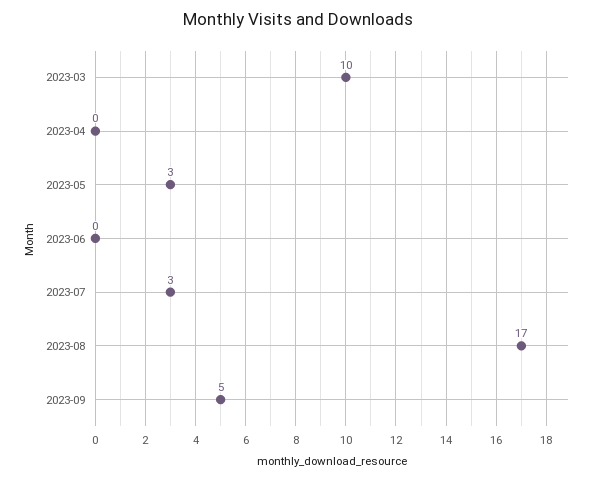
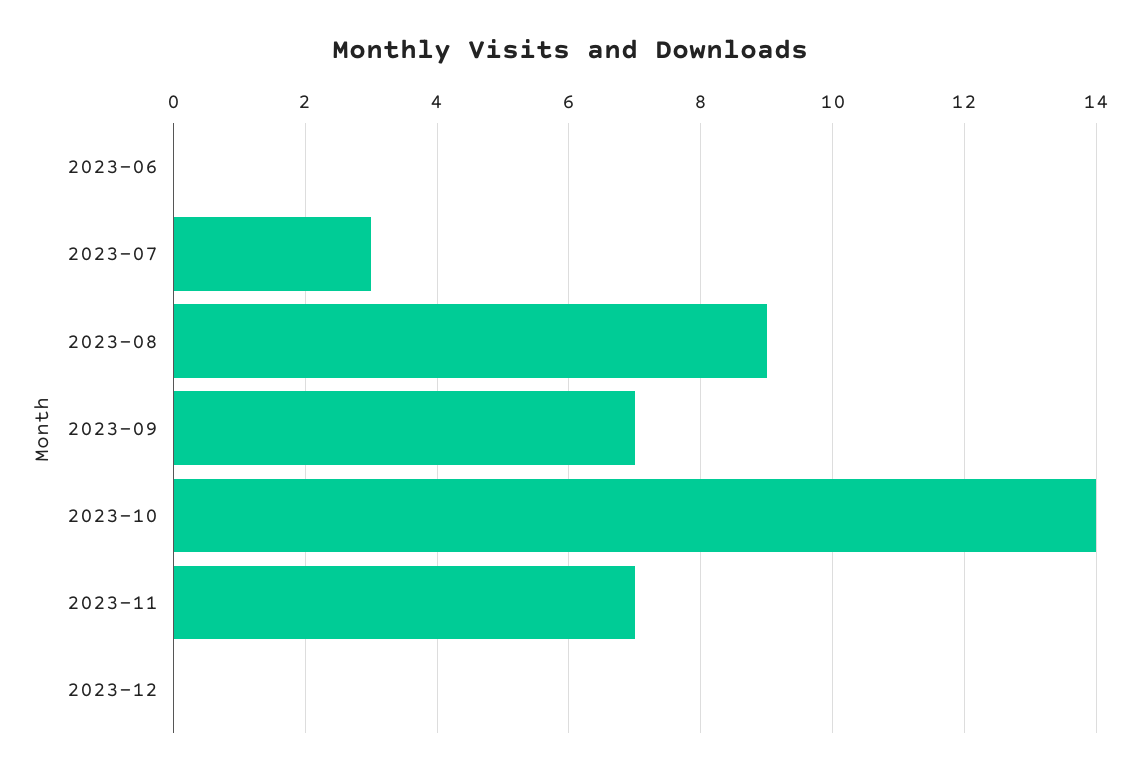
2023-03: 10 -> none
2023-04: 0 -> none
2023-05: 3 -> none
2023-08: 17 -> 9
2023-09: 5 -> 7
2023-10: none -> 14
2023-11: none -> 7
2023-12: none -> 0

